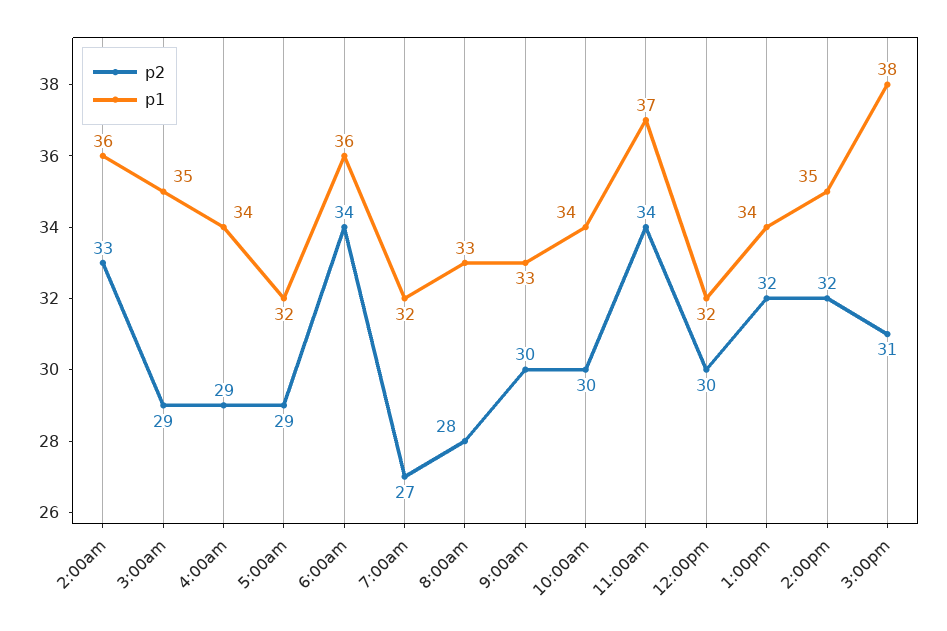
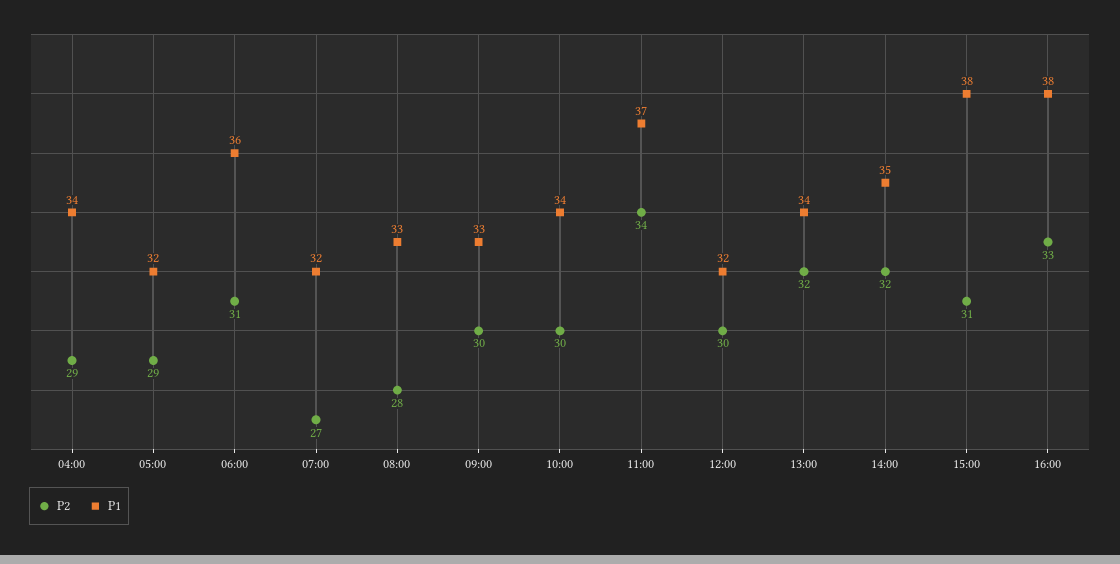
p2, 2:00am: 33 -> none
p1, 2:00am: 36 -> none
p2, 3:00am: 29 -> none
p1, 3:00am: 35 -> none
p2, 6:00am: 34 -> 31
p2, 16:00: none -> 33
p1, 16:00: none -> 38

